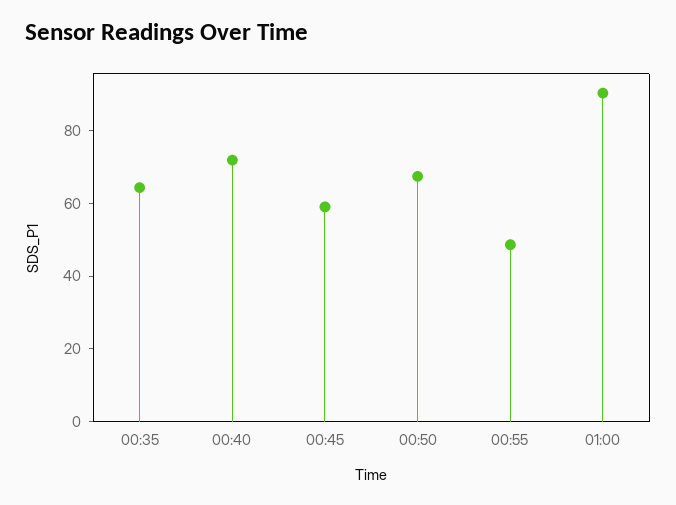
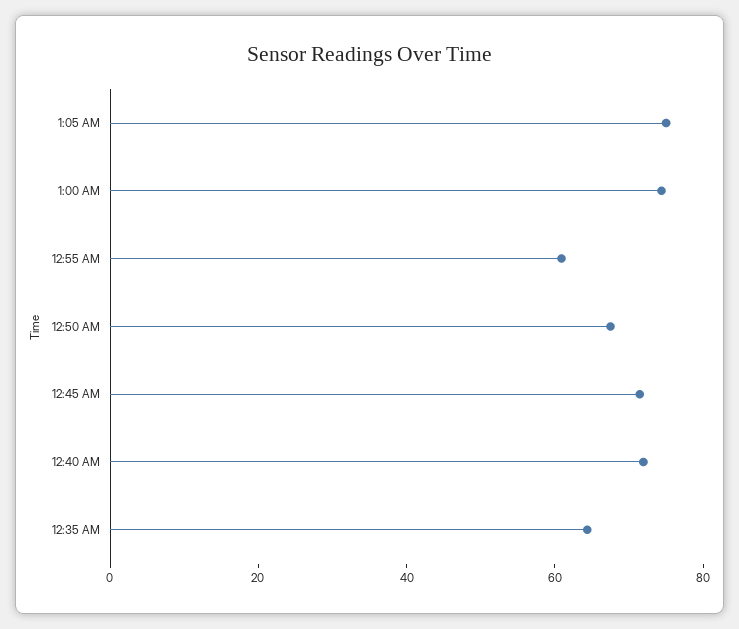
00:45: 60 -> 70
00:55: 50 -> 60
01:00: 90 -> 75
1:05 AM: none -> 75

